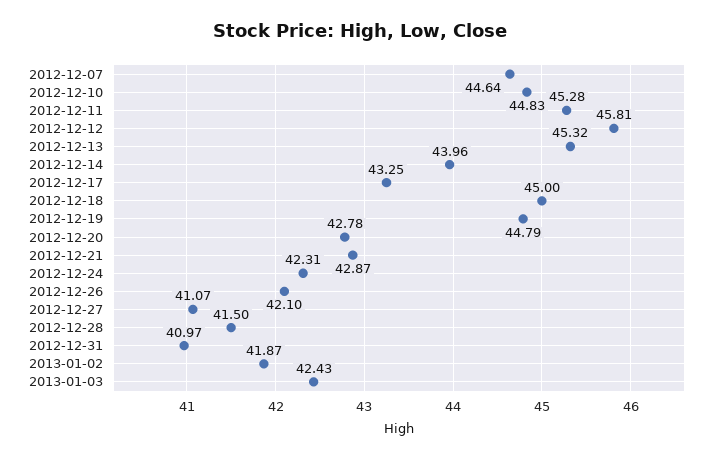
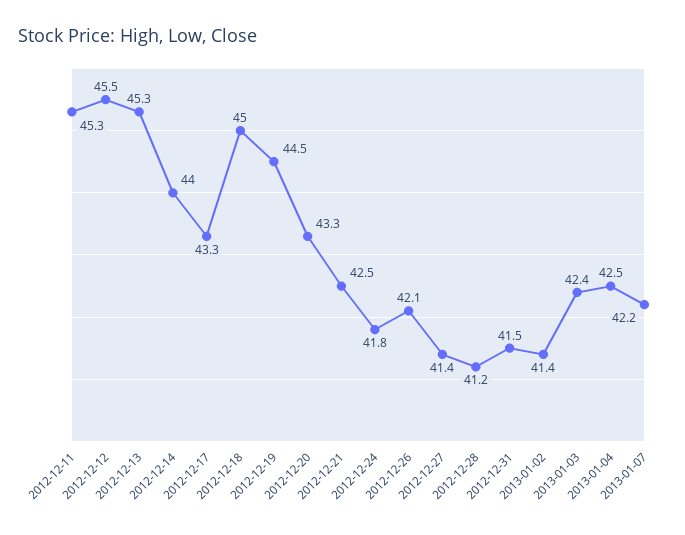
2012-12-07: 44.64 -> none
2012-12-10: 44.83 -> none
2012-12-12: 45.81 -> 45.5
2012-12-19: 44.79 -> 44.5
2012-12-20: 42.78 -> 43.3
2012-12-21: 42.87 -> 42.5
2012-12-24: 42.31 -> 41.8
2012-12-27: 41.07 -> 41.4
2012-12-28: 41.5 -> 41.2
2012-12-31: 40.97 -> 41.5
2013-01-02: 41.87 -> 41.4
2013-01-04: none -> 42.5
2013-01-07: none -> 42.2

